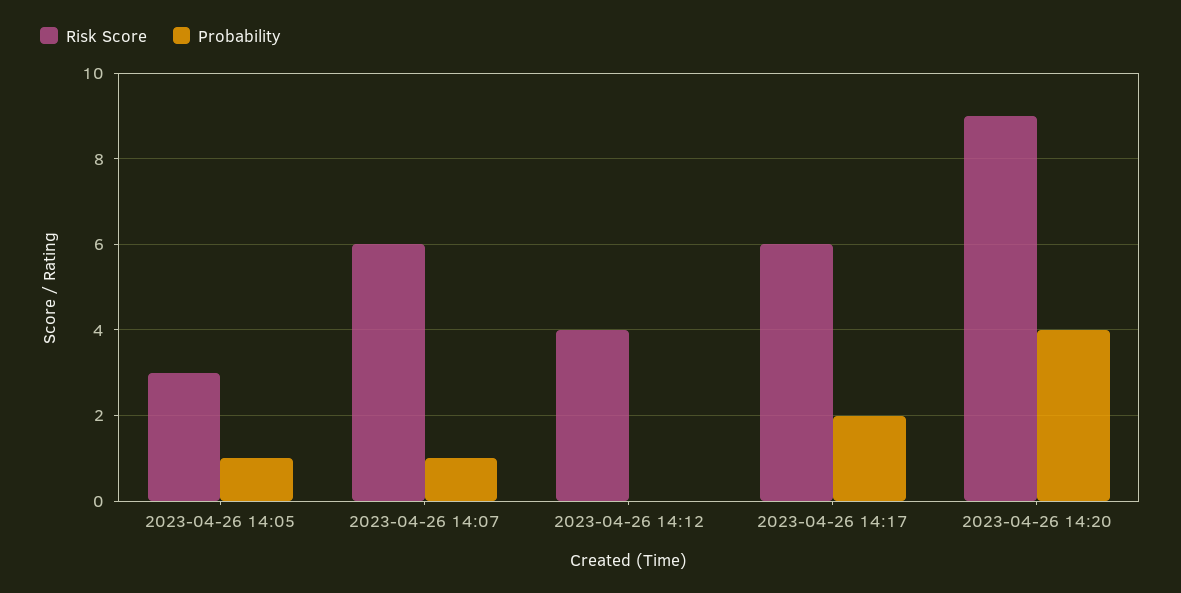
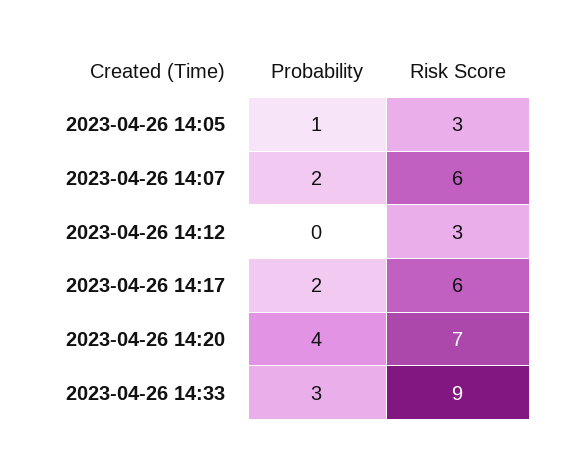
Probability, 2023-04-26 14:07: 1 -> 2
Risk Score, 2023-04-26 14:12: 4 -> 3
Risk Score, 2023-04-26 14:20: 9 -> 7
Probability, 2023-04-26 14:33: none -> 3
Risk Score, 2023-04-26 14:33: none -> 9

